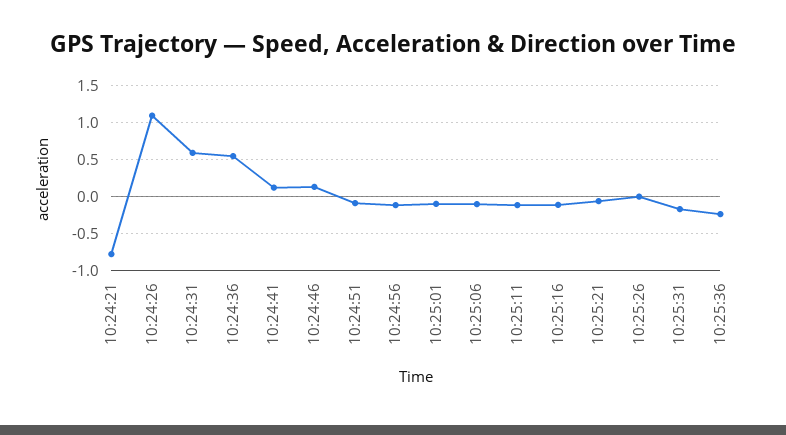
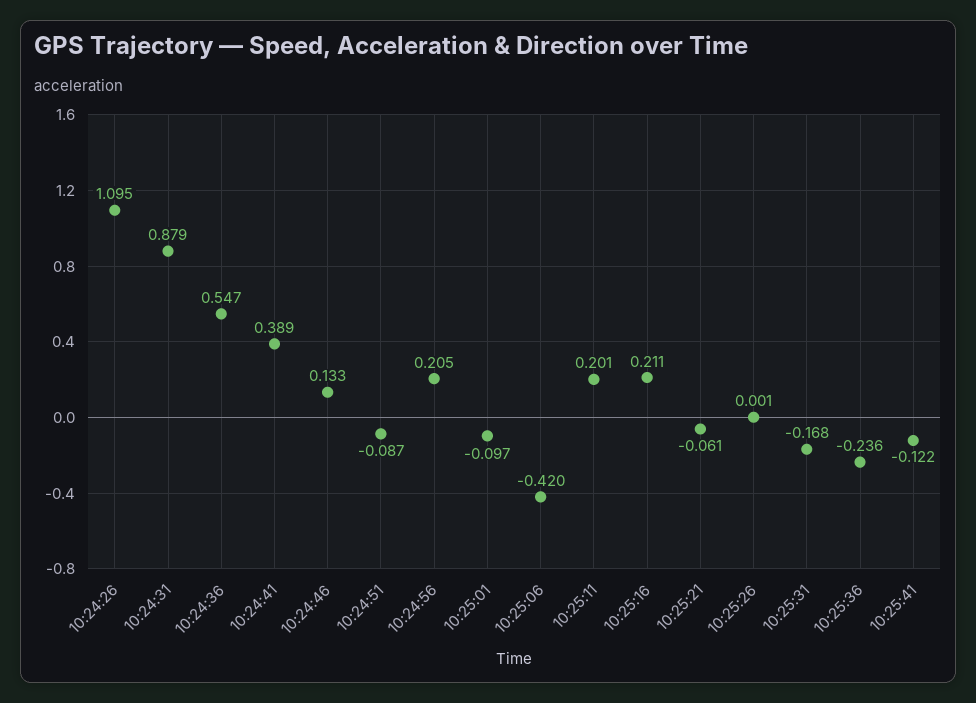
10:24:21: -0.8 -> none
10:24:31: 0.6 -> 0.879
10:24:41: 0.1 -> 0.389
10:24:56: -0.1 -> 0.205
10:25:06: -0.1 -> -0.42
10:25:11: -0.1 -> 0.201
10:25:16: -0.1 -> 0.211
10:25:41: none -> -0.122

